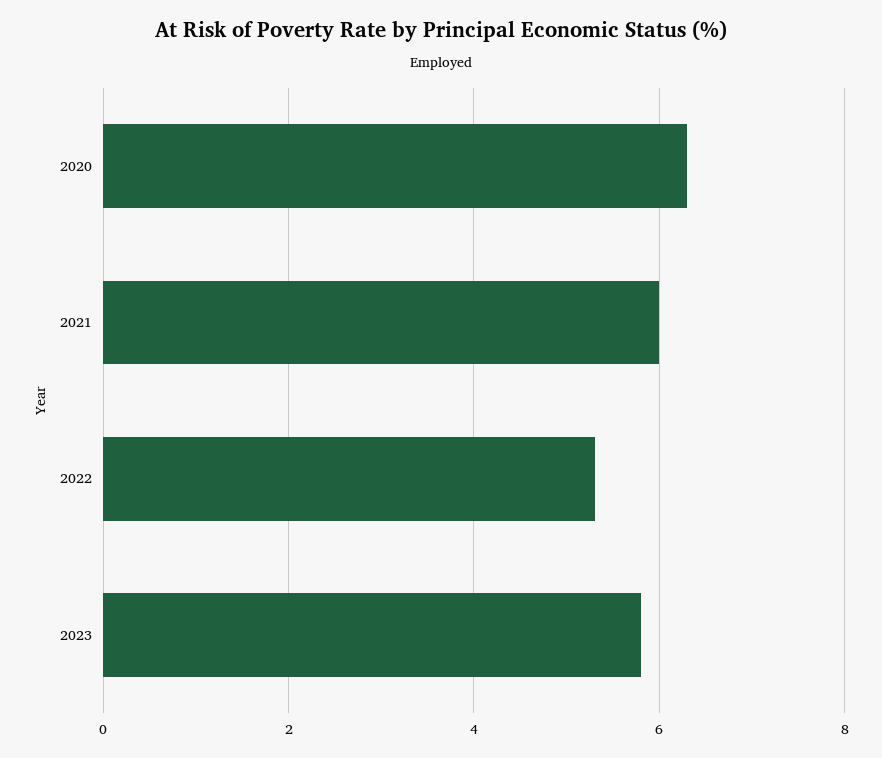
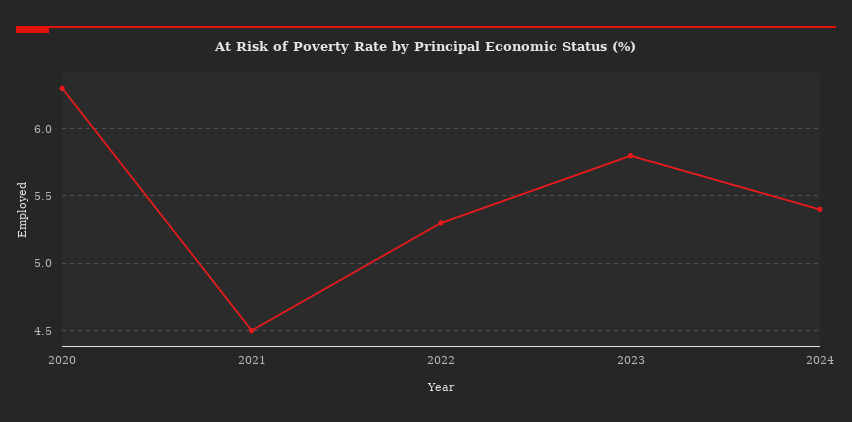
2021: 6 -> 4.5
2024: none -> 5.4

